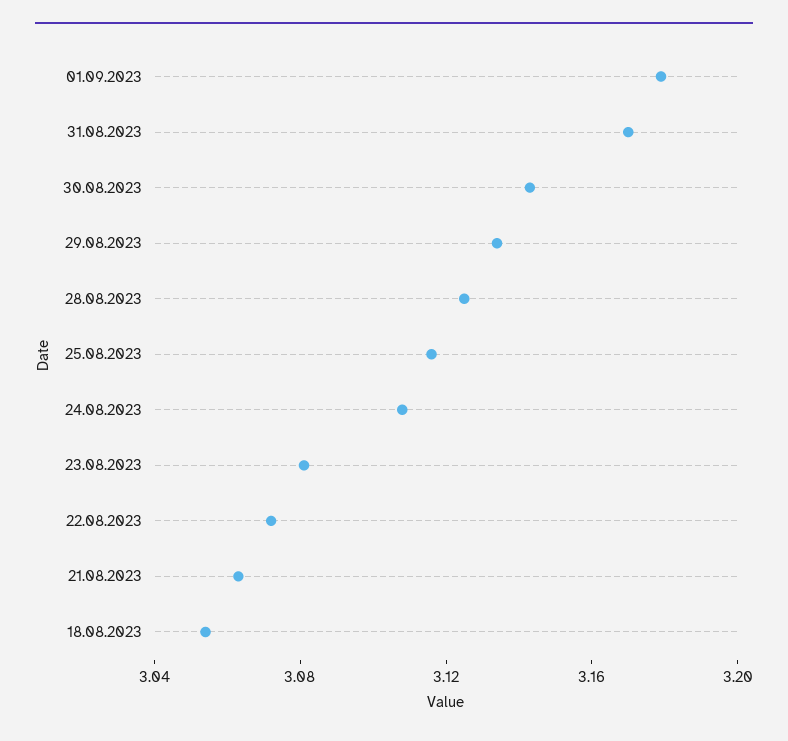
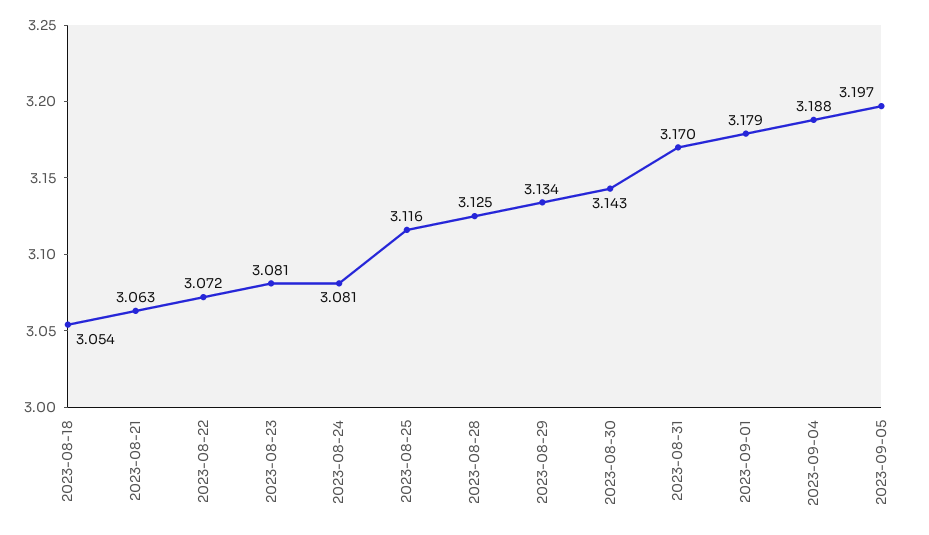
24.08.2023: 3.11 -> 3.081
2023-09-04: none -> 3.188
2023-09-05: none -> 3.197

